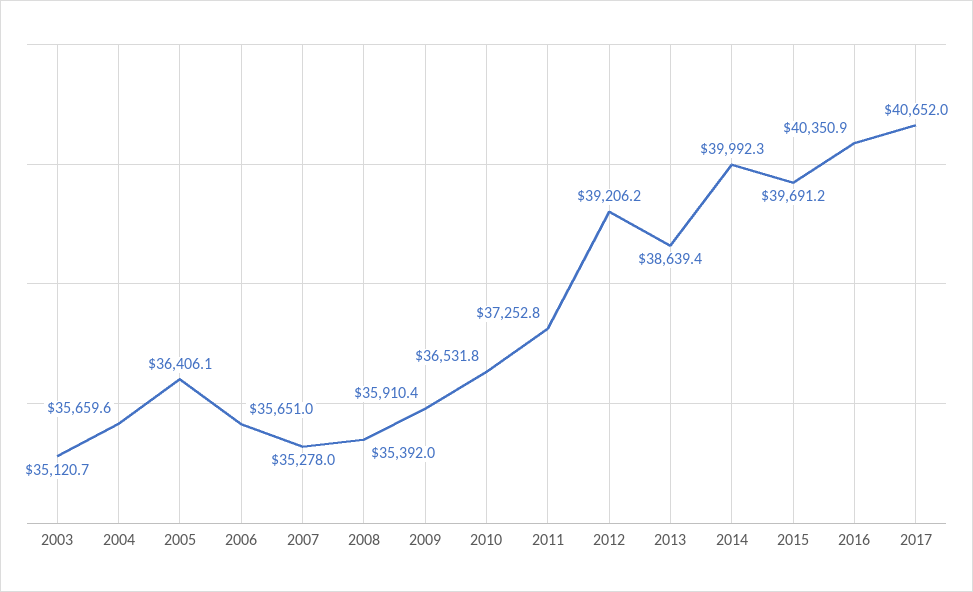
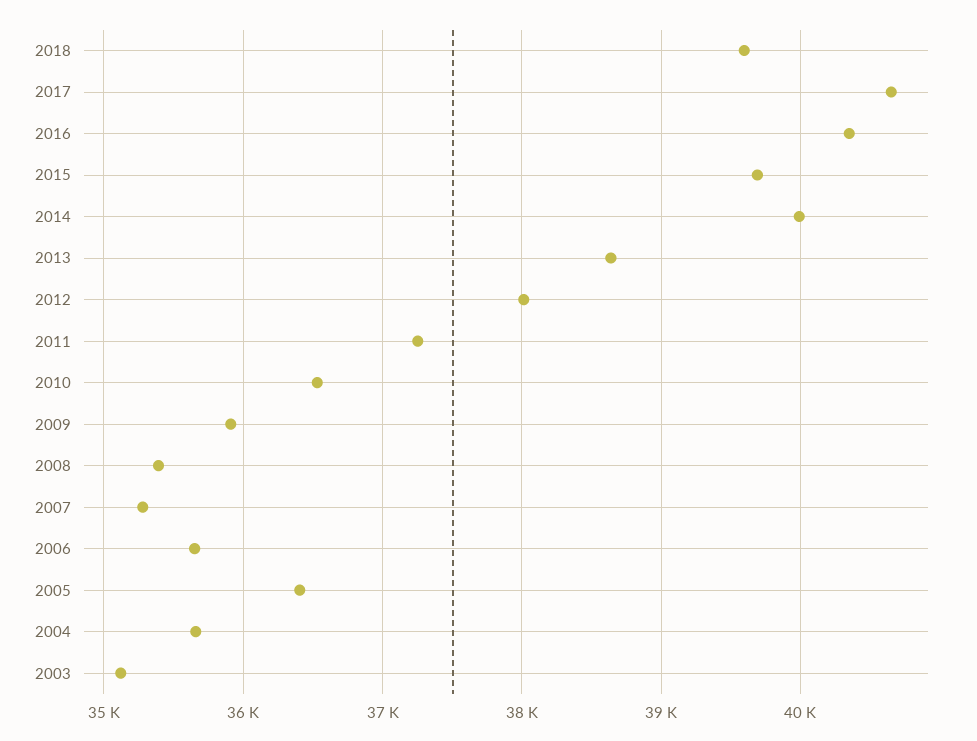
2012: 39206.2 -> 38000
2018: none -> 39600

